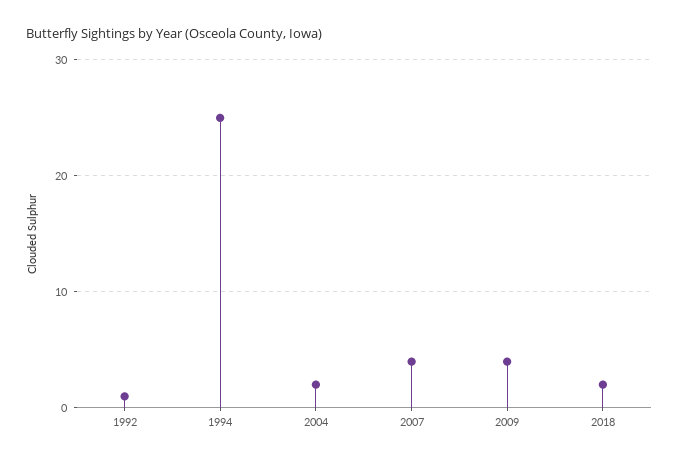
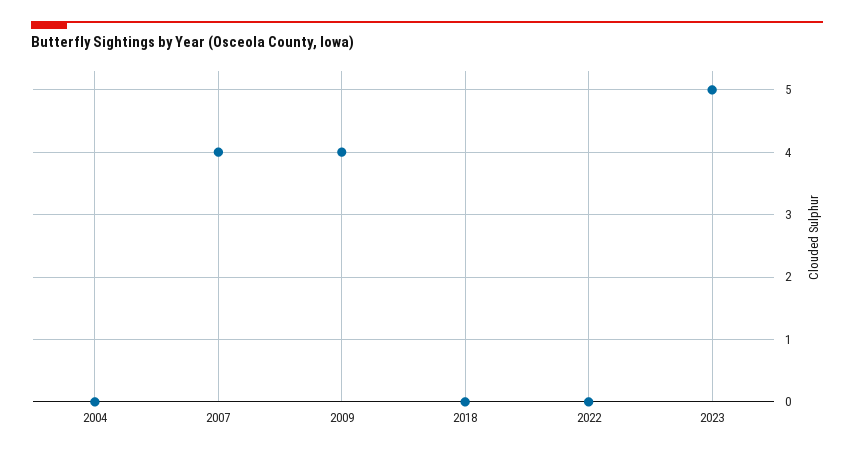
1992: 1 -> none
1994: 25 -> none
2004: 2 -> 0
2018: 2 -> 0
2022: none -> 0
2023: none -> 5

